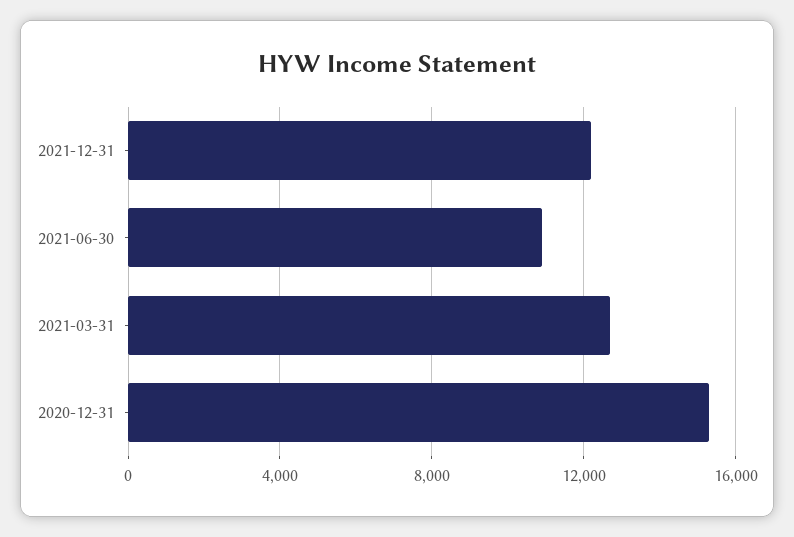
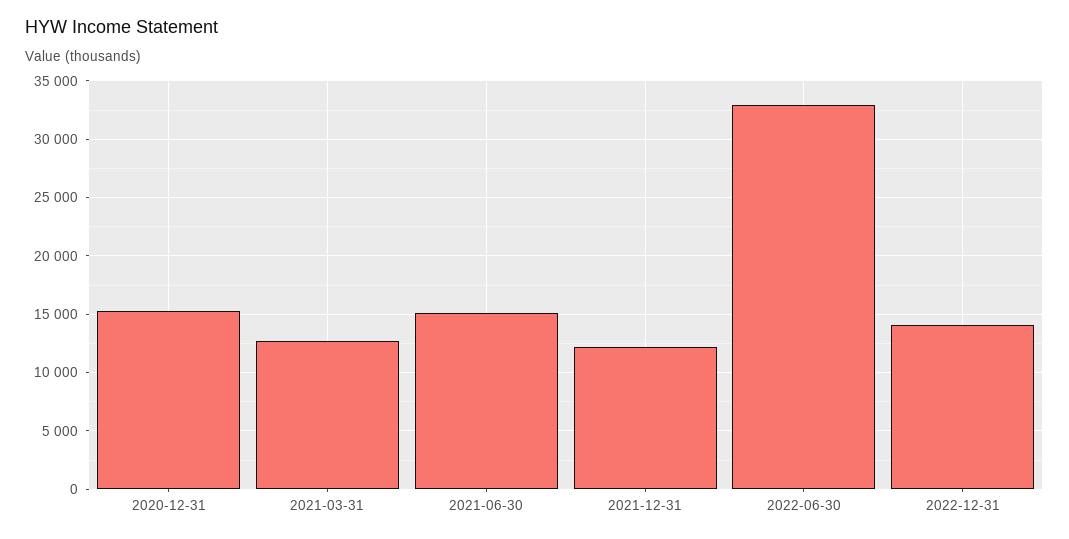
2021-06-30: 11000 -> 15000
2022-06-30: none -> 33000
2022-12-31: none -> 14000

